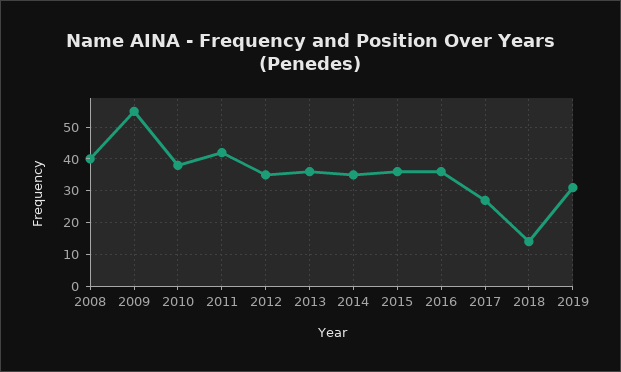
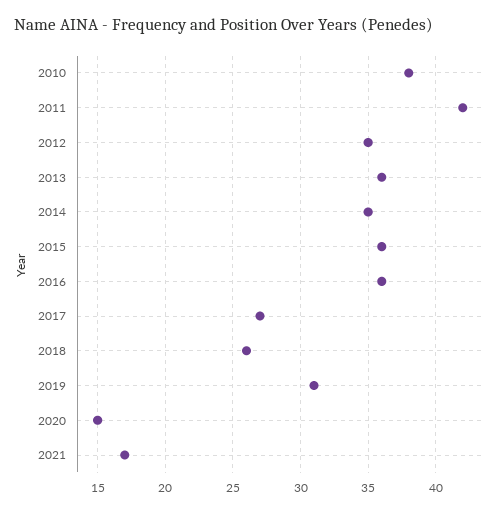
2008: 40 -> none
2009: 55 -> none
2018: 15 -> 26
2020: none -> 15
2021: none -> 17

